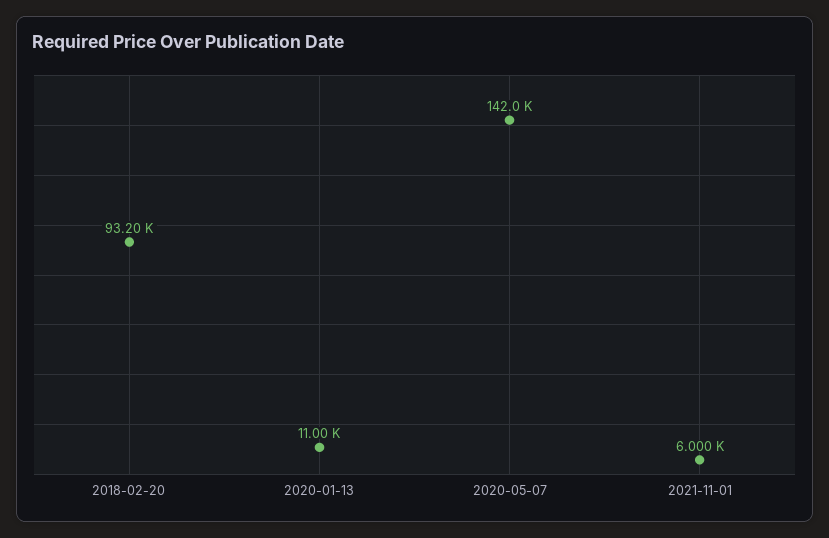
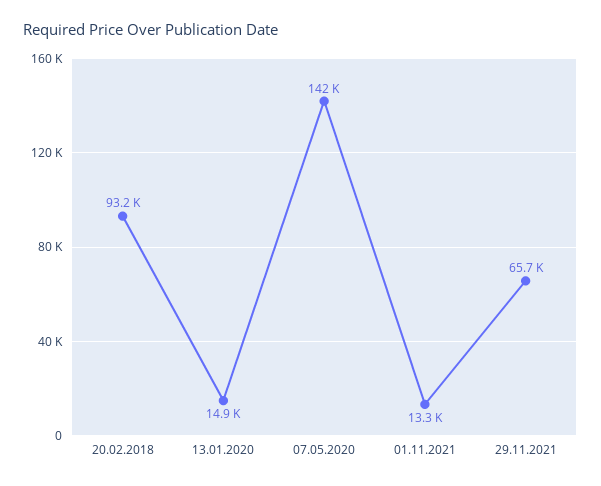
2020-01-13: 11000 -> 14900
2021-11-01: 6000 -> 13300
29.11.2021: none -> 65700

